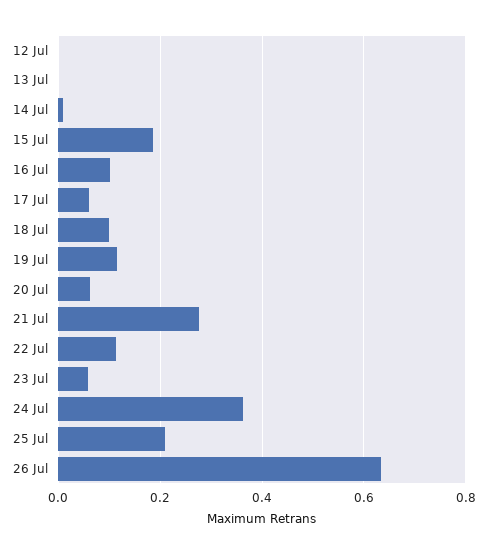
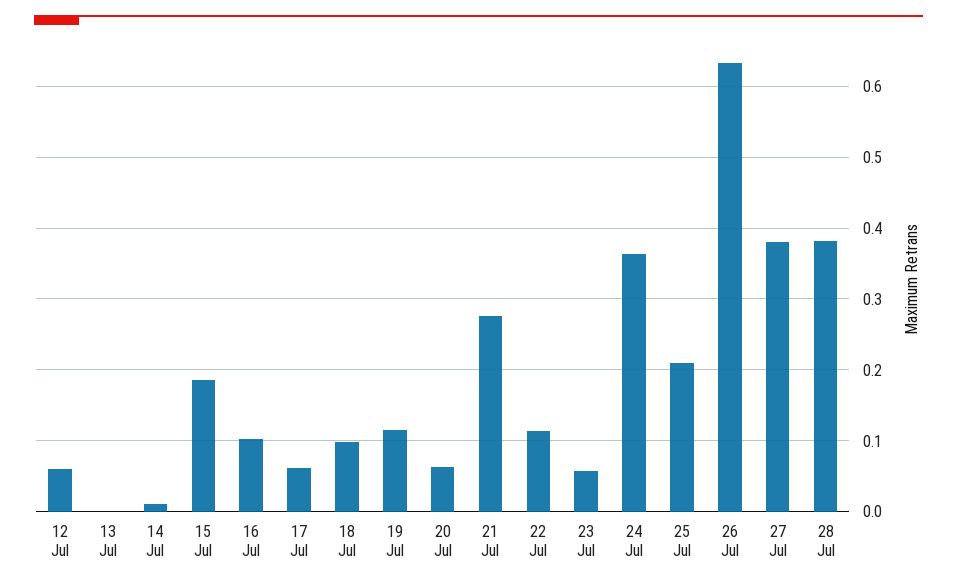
12 Jul: 0 -> 0.06
27 Jul: none -> 0.38
28 Jul: none -> 0.38

